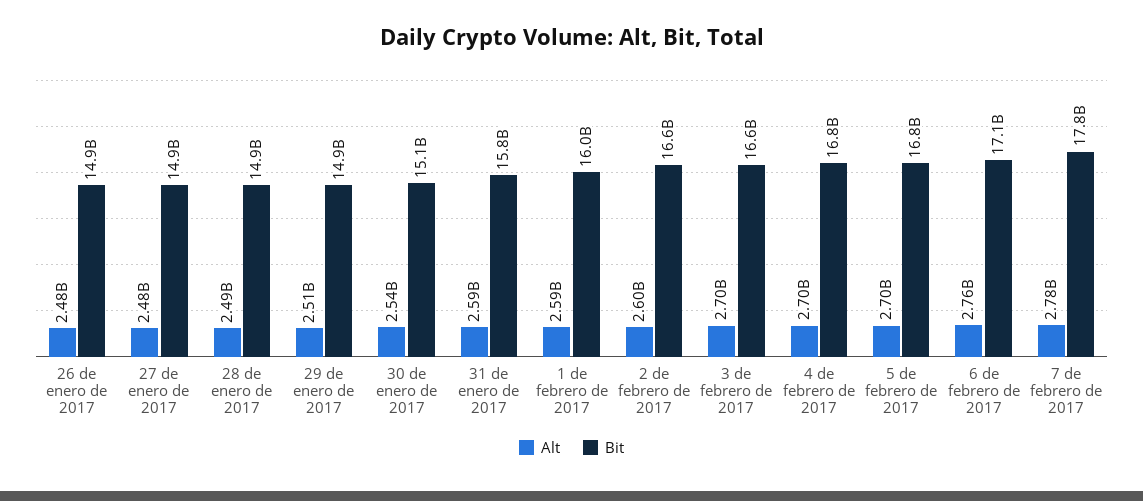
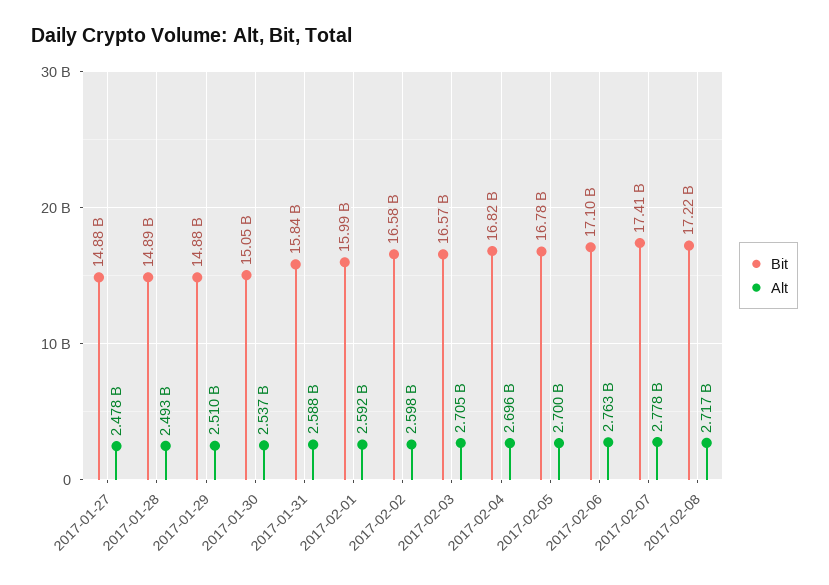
Alt, 26 de enero de 2017: 2480000000 -> none
Bit, 26 de enero de 2017: 14900000000 -> none
Bit, 7 de febrero de 2017: 17800000000 -> 17410000000
Bit, 2017-02-08: none -> 17220000000
Alt, 2017-02-08: none -> 2717000000

